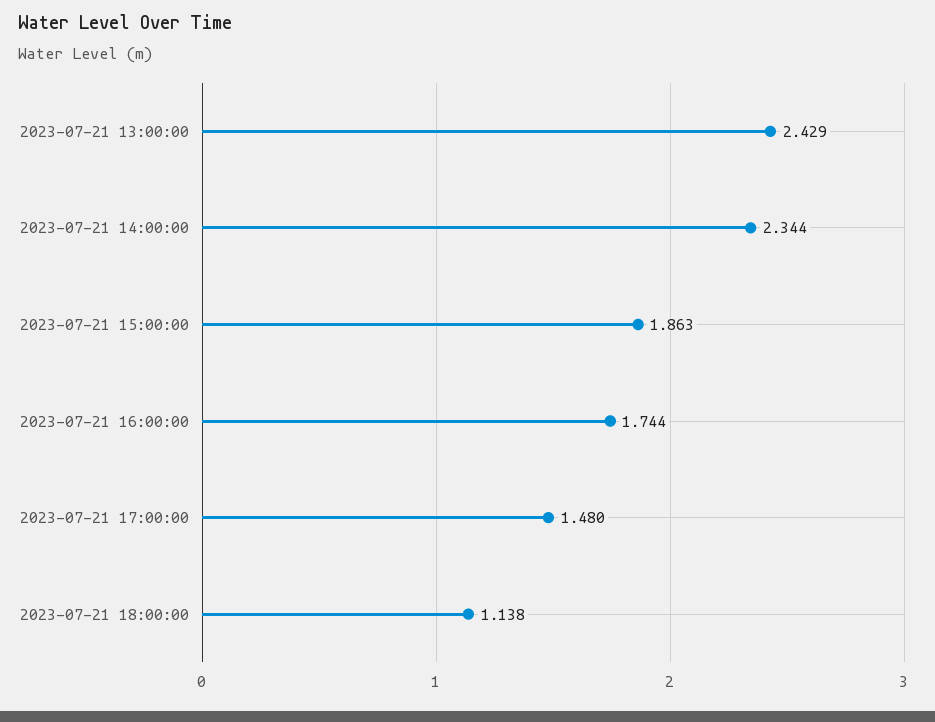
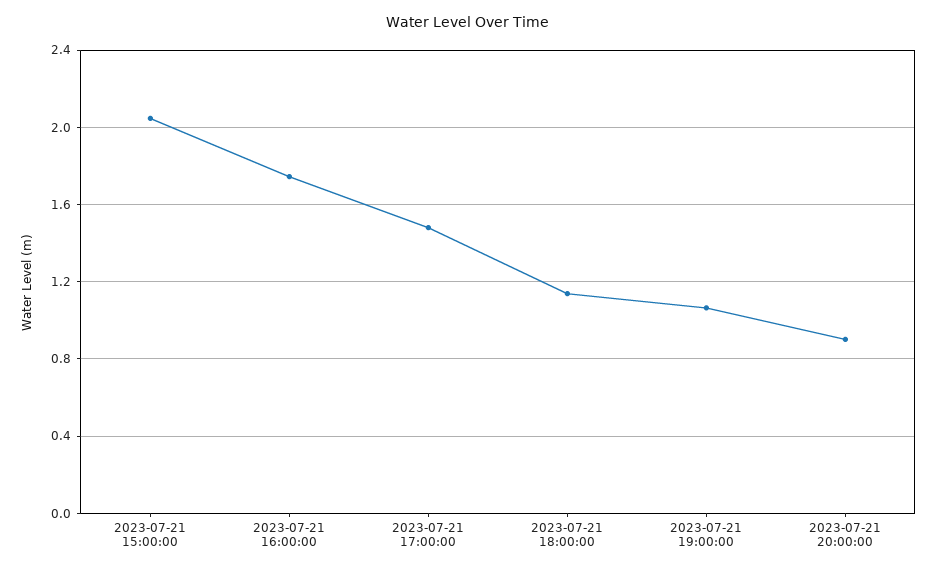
2023-07-21 13:00:00: 2.429 -> none
2023-07-21 14:00:00: 2.344 -> none
2023-07-21 15:00:00: 1.863 -> 2.05
2023-07-21 19:00:00: none -> 1.05
2023-07-21 20:00:00: none -> 0.9

